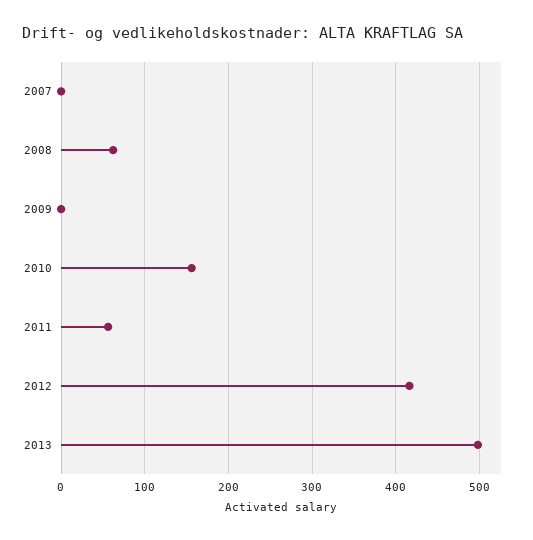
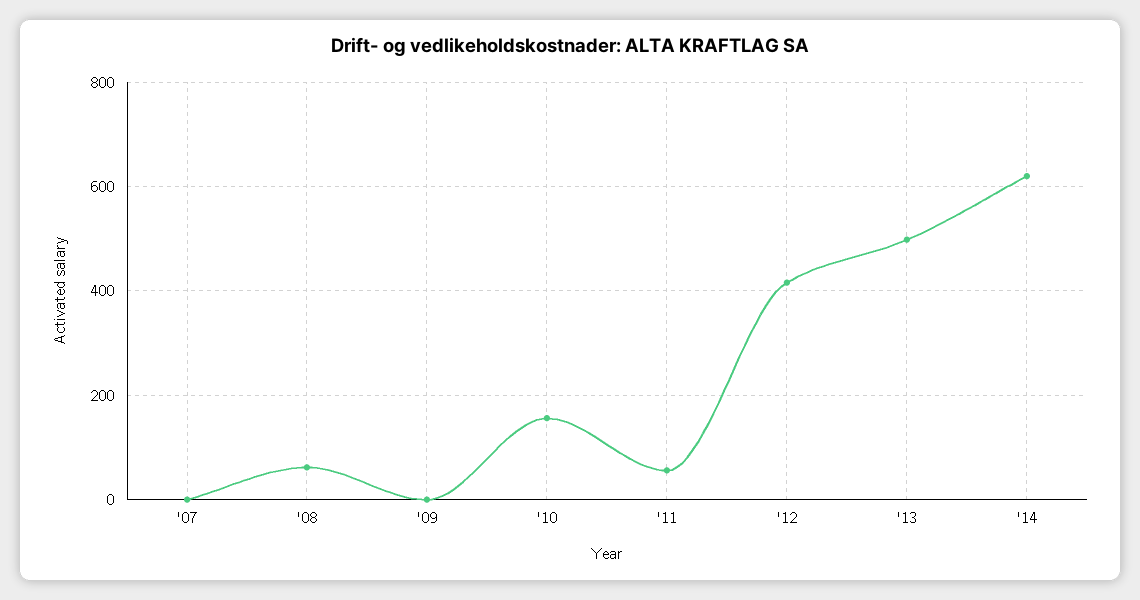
'14: none -> 620

